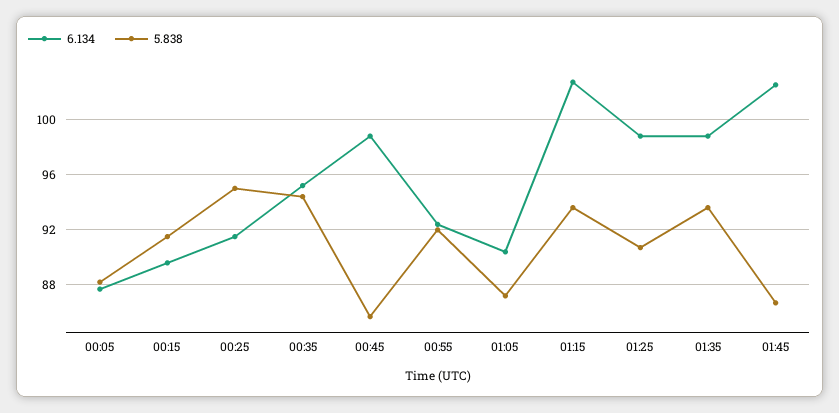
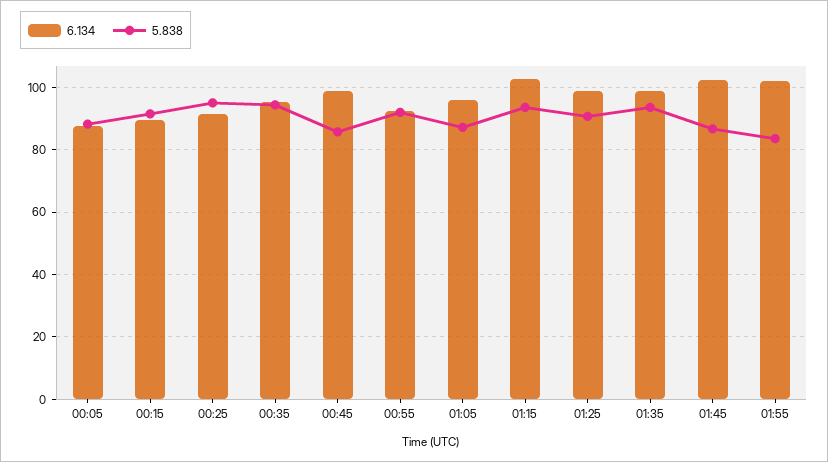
6.134, 01:05: 90.5 -> 96
6.134, 01:55: none -> 102
5.838, 01:55: none -> 84

